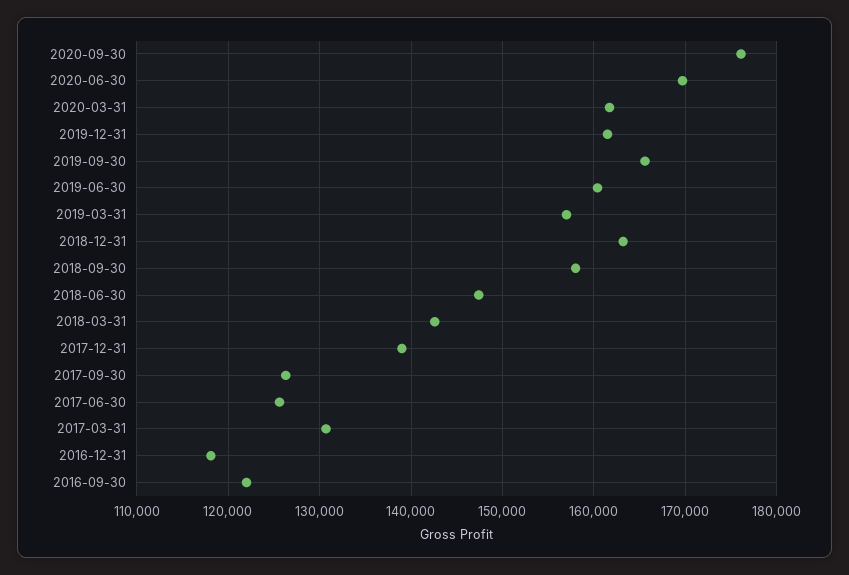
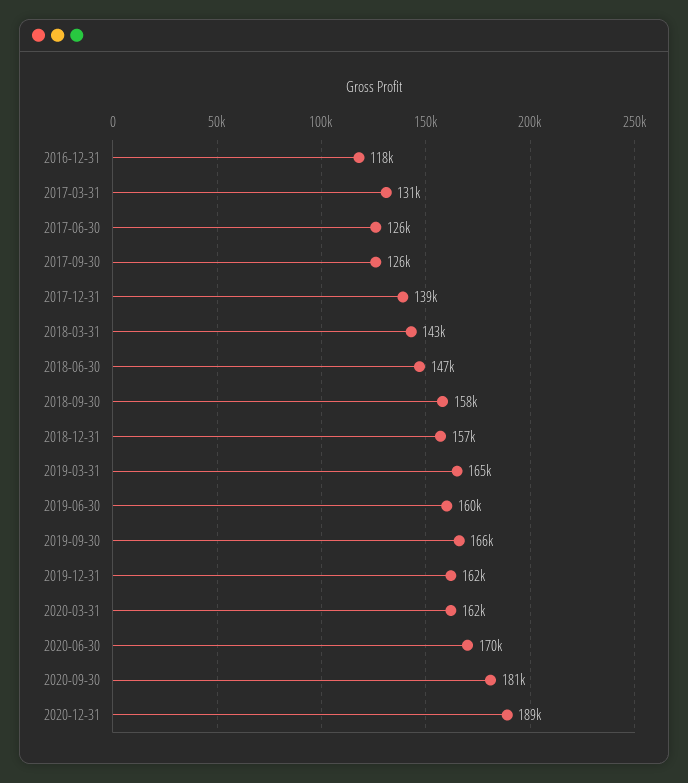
2020-09-30: 176000 -> 181000
2019-03-31: 157000 -> 165000
2018-12-31: 163000 -> 157000
2016-09-30: 122000 -> none
2020-12-31: none -> 189000

